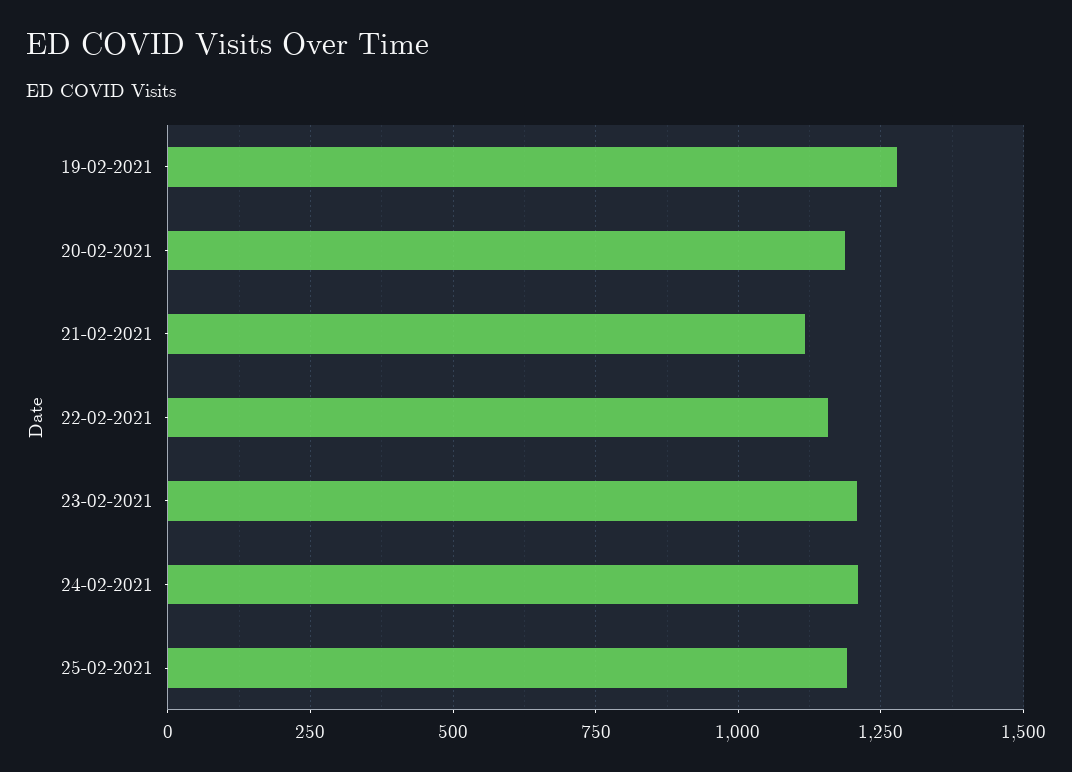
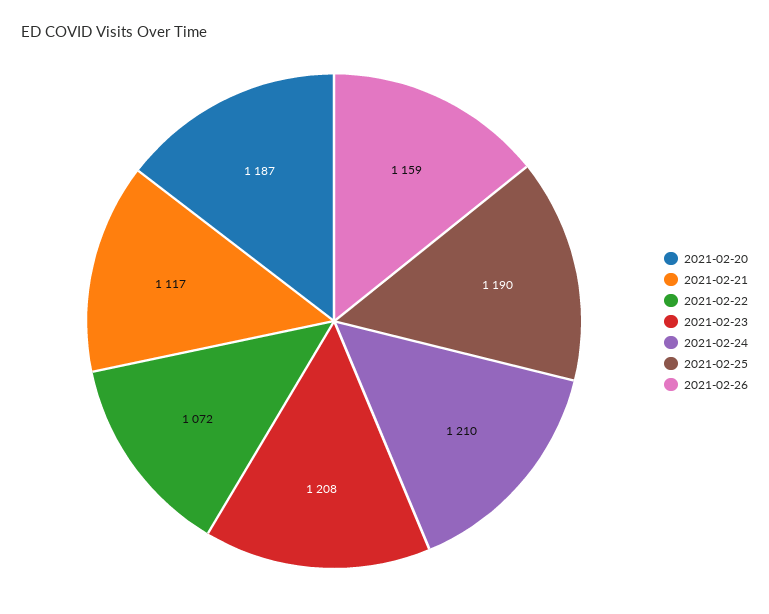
19-02-2021: 1275 -> none
22-02-2021: 1150 -> 1072
2021-02-26: none -> 1159

